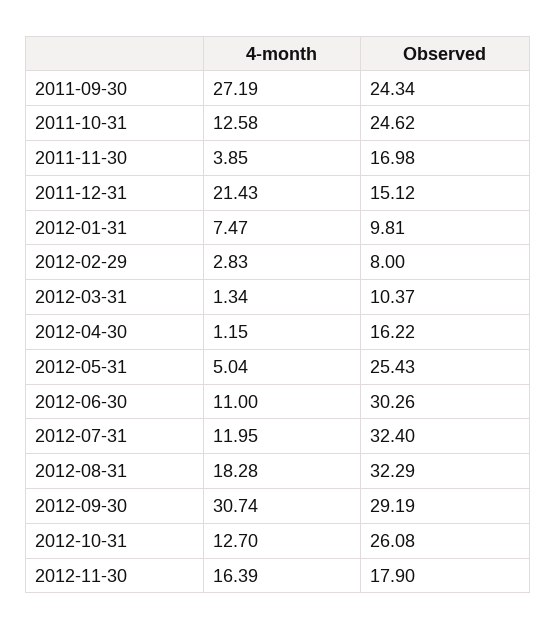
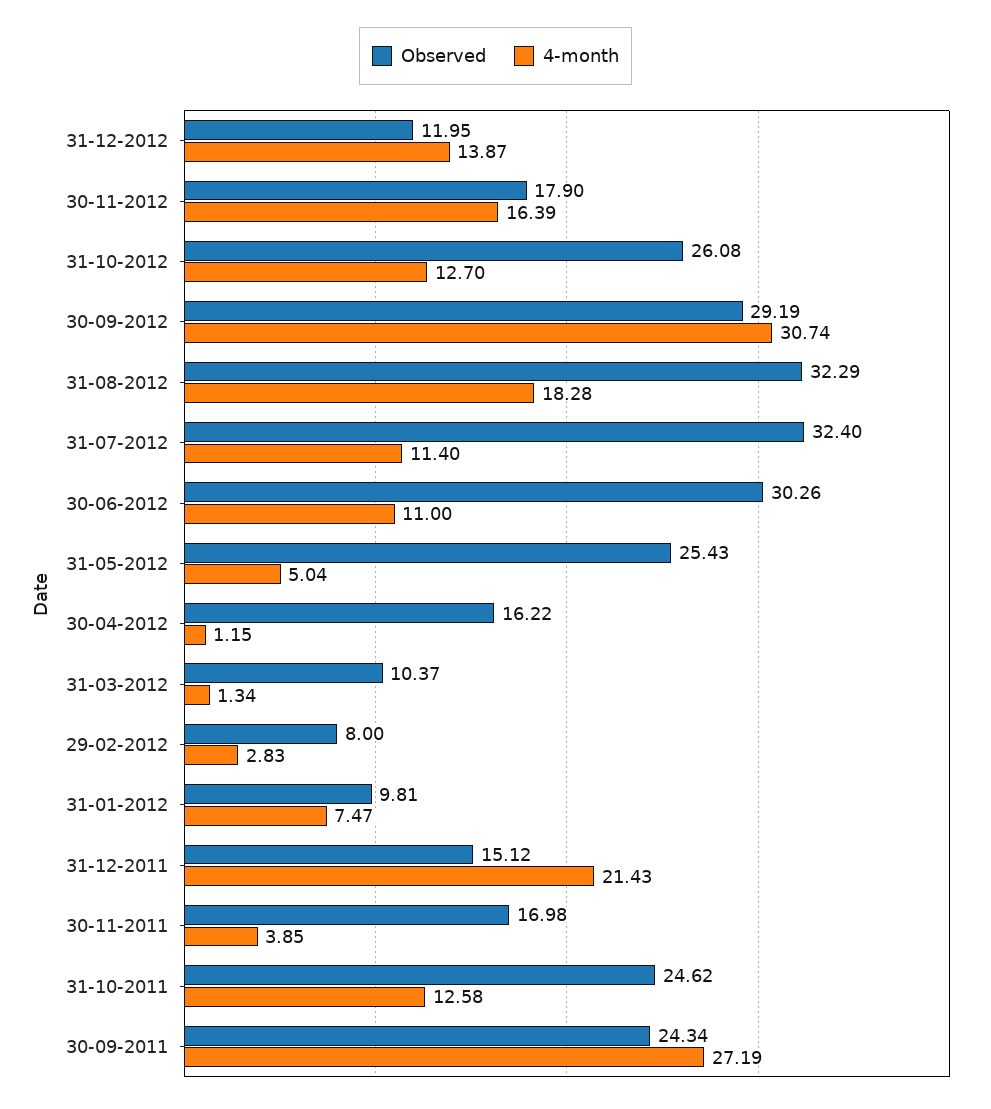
4-month, 2012-07-31: 11.95 -> 11.4
Observed, 31-12-2012: none -> 11.95
4-month, 31-12-2012: none -> 13.87

